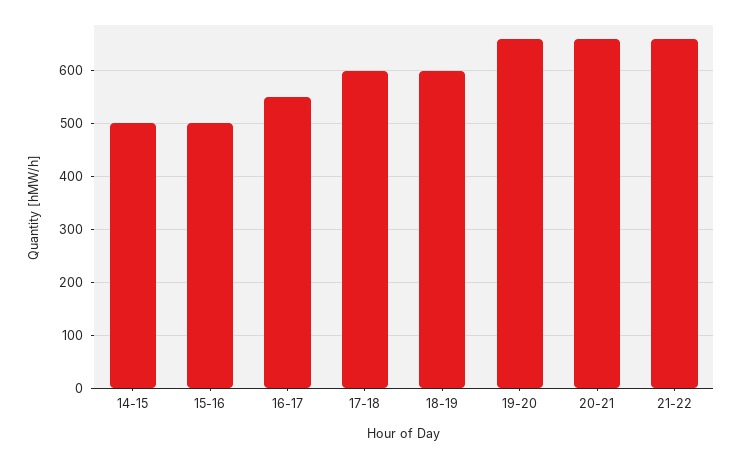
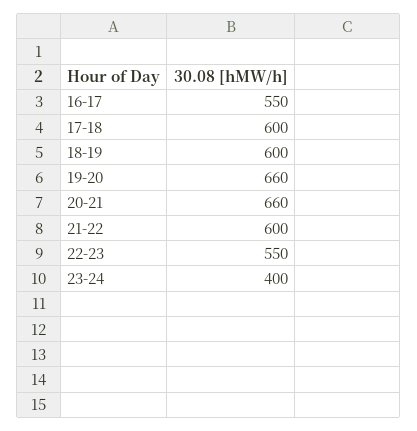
14-15: 500 -> none
15-16: 500 -> none
21-22: 660 -> 600
22-23: none -> 550
23-24: none -> 400

